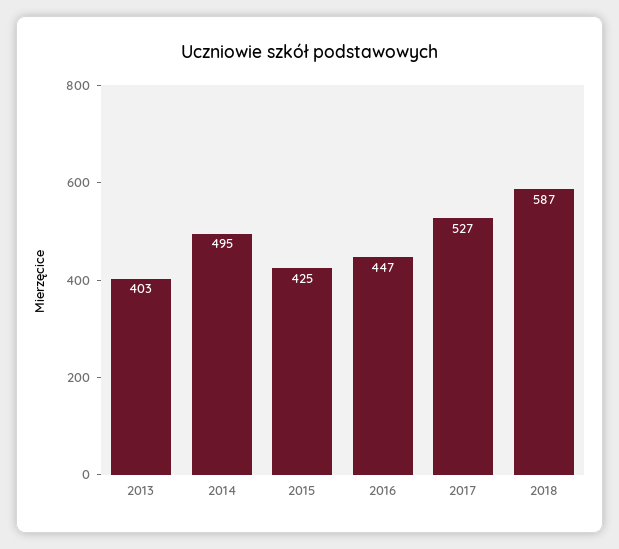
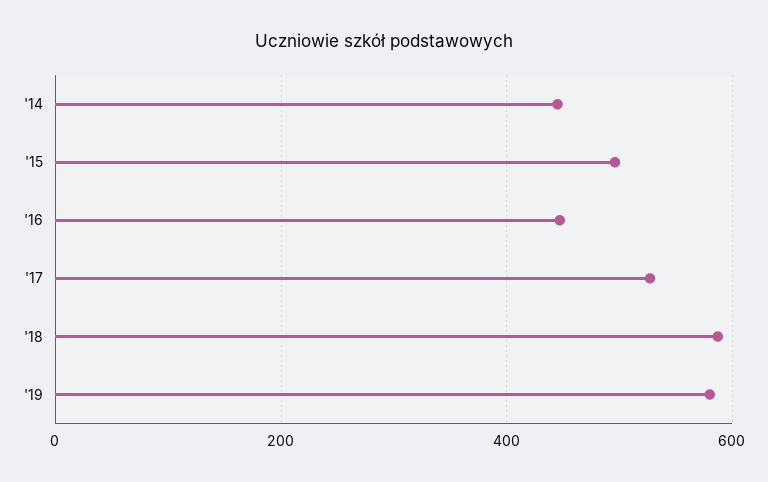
2013: 403 -> none
2014: 495 -> 440
2015: 425 -> 500
'19: none -> 580

